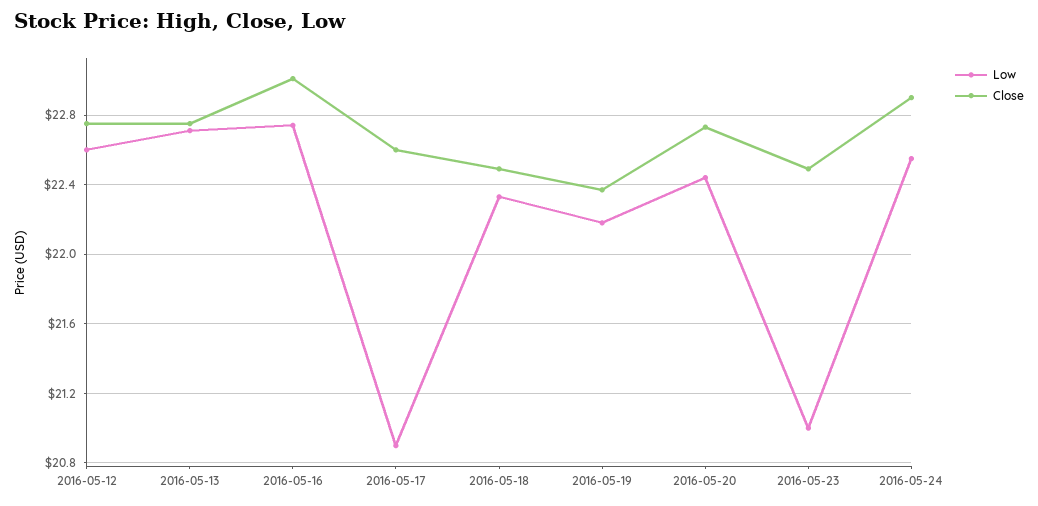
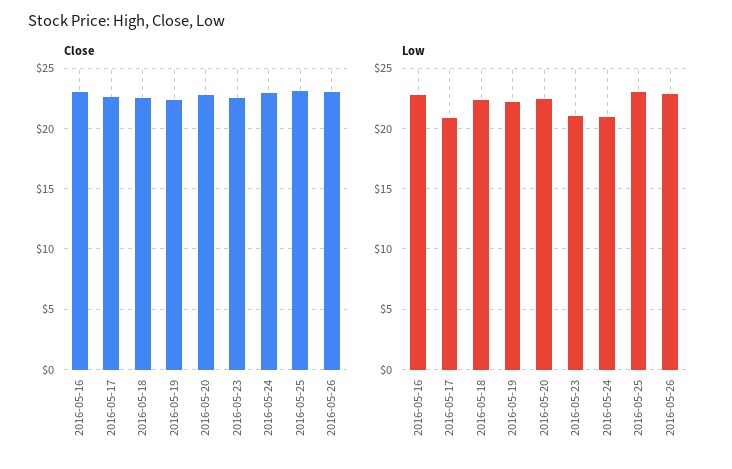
Low, 2016-05-12: 22.6 -> none
Close, 2016-05-12: 22.75 -> none
Low, 2016-05-13: 22.7 -> none
Close, 2016-05-13: 22.75 -> none
Low, 2016-05-24: 22.55 -> 21
Close, 2016-05-25: none -> 23
Close, 2016-05-26: none -> 23
Low, 2016-05-25: none -> 23
Low, 2016-05-26: none -> 23

